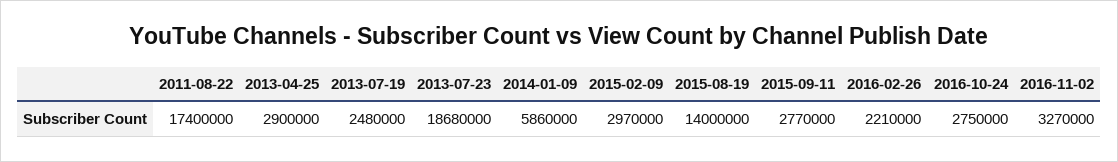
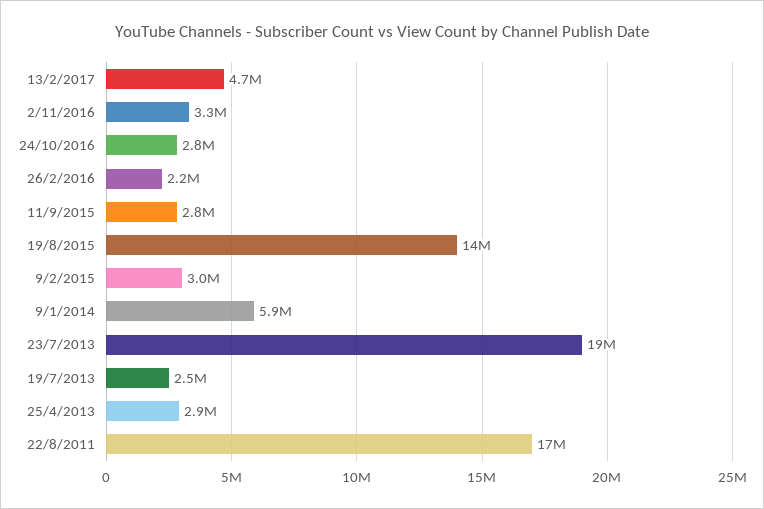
13/2/2017: none -> 4700000

